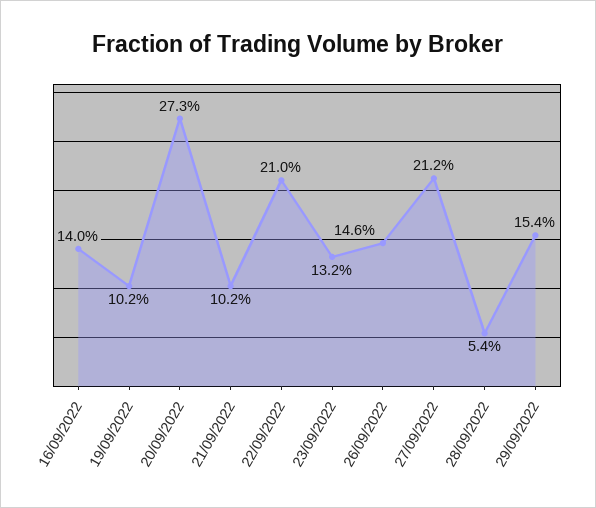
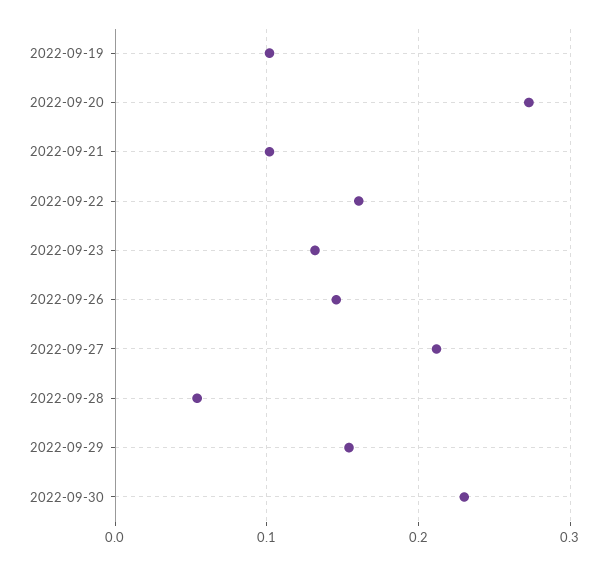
16/09/2022: 0.14 -> none
22/09/2022: 0.21 -> 0.16
2022-09-30: none -> 0.23

